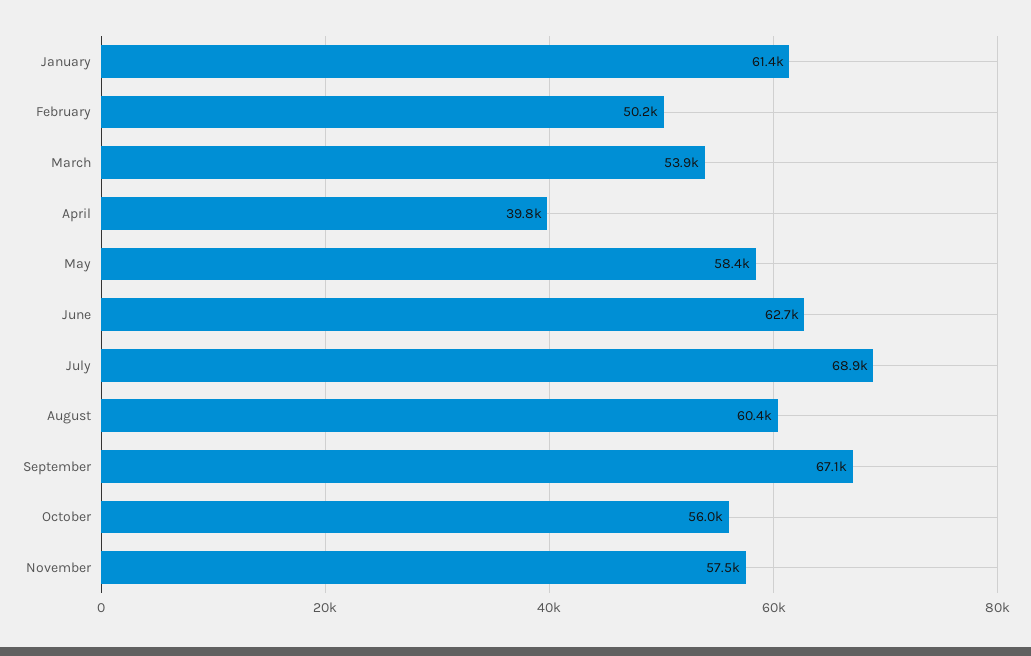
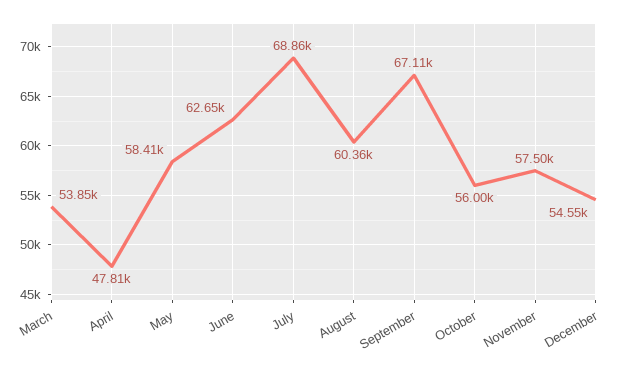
January: 61400 -> none
February: 50200 -> none
April: 39800 -> 47810
December: none -> 54550

